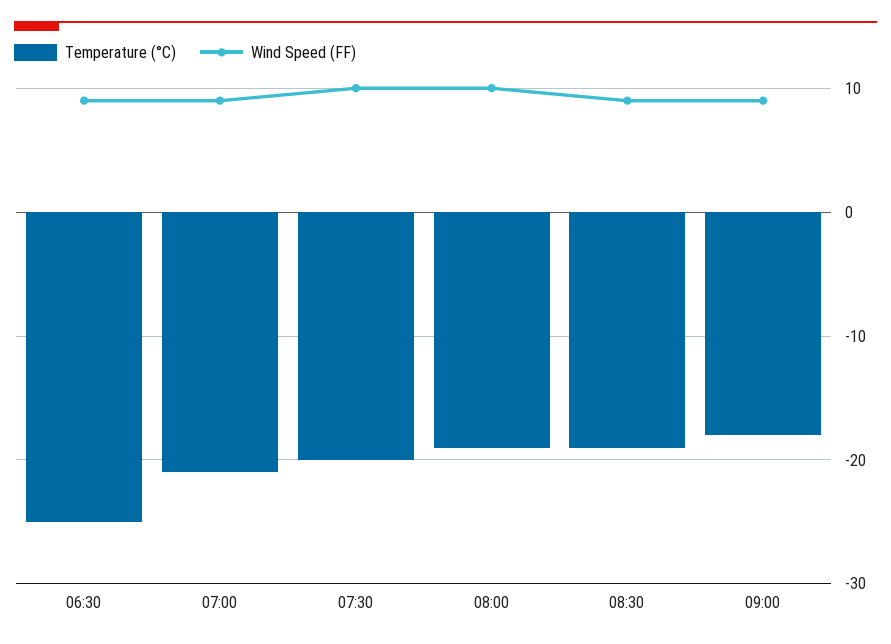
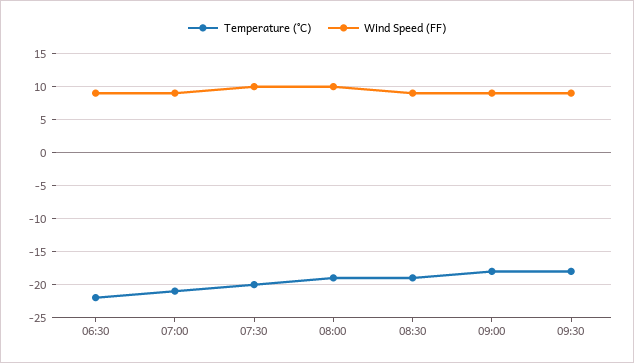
Temperature (°C), 06:30: -25 -> -22
Temperature (°C), 09:30: none -> -18
Wind Speed (FF), 09:30: none -> 9

